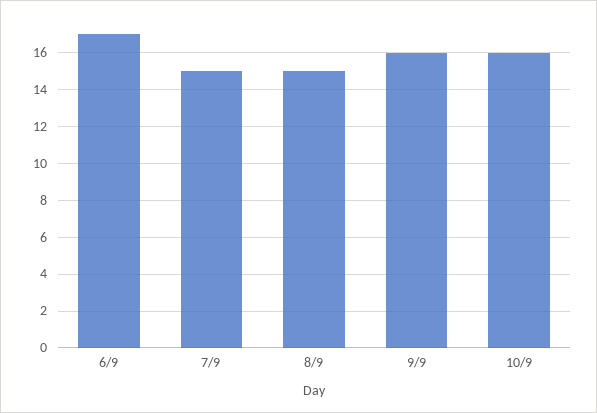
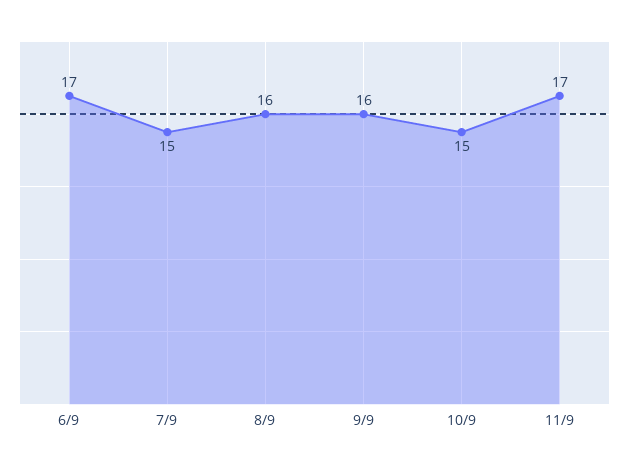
8/9: 15 -> 16
10/9: 16 -> 15
11/9: none -> 17

